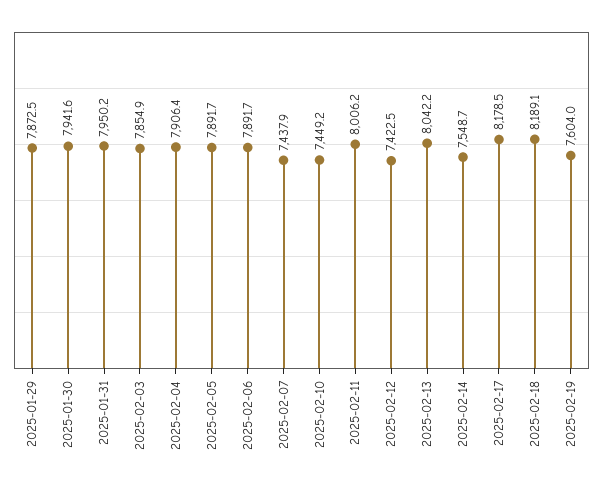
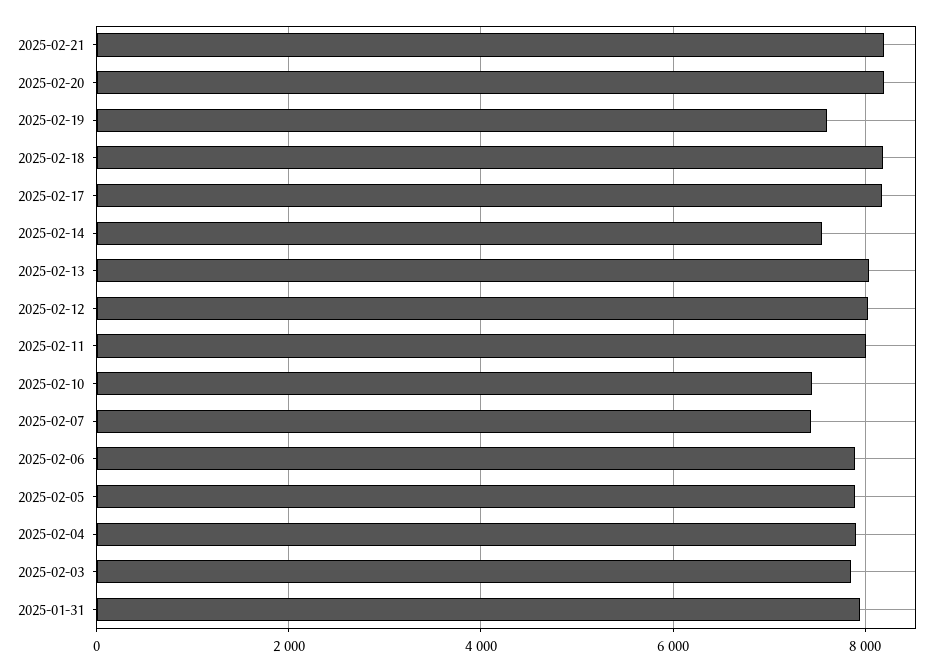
2025-01-29: 7872.5 -> none
2025-01-30: 7941.6 -> none
2025-02-12: 7422.5 -> 8000
2025-02-21: none -> 8200
2025-02-20: none -> 8200

